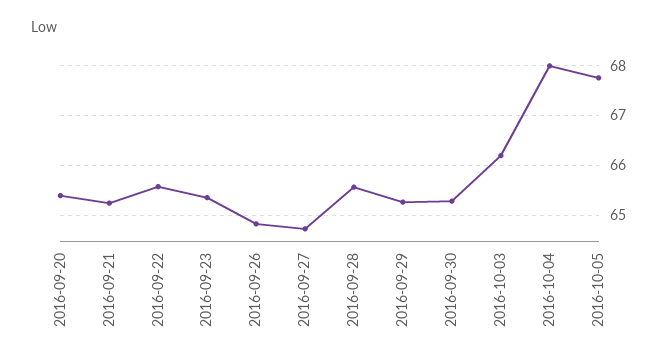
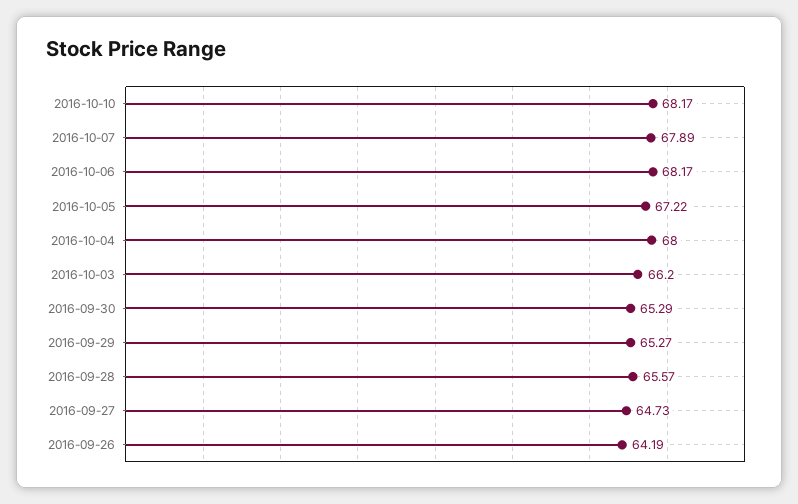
2016-09-20: 65.4 -> none
2016-09-21: 65.2 -> none
2016-09-22: 65.6 -> none
2016-09-23: 65.4 -> none
2016-09-26: 64.8 -> 64.19
2016-10-05: 67.8 -> 67.22
2016-10-10: none -> 68.17
2016-10-07: none -> 67.89
2016-10-06: none -> 68.17

